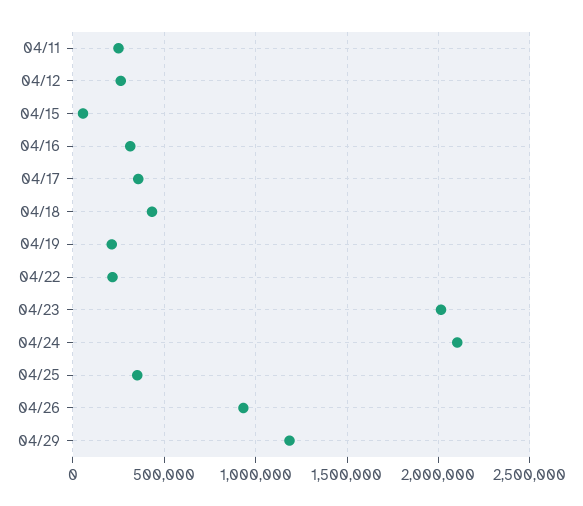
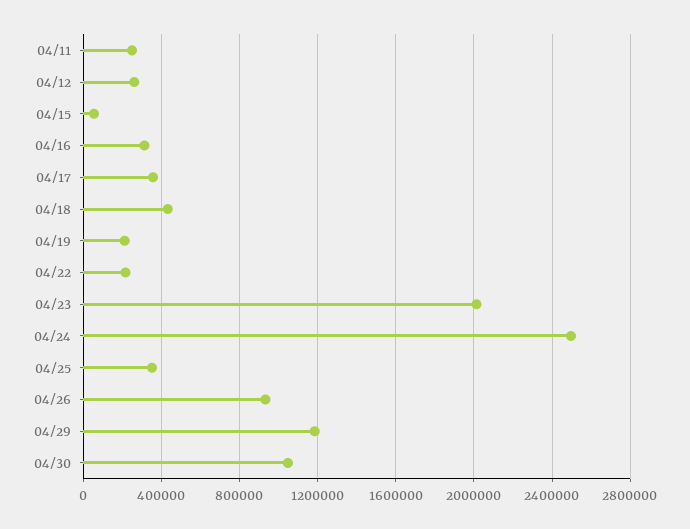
04/24: 2100000 -> 2500000
04/30: none -> 1050000

